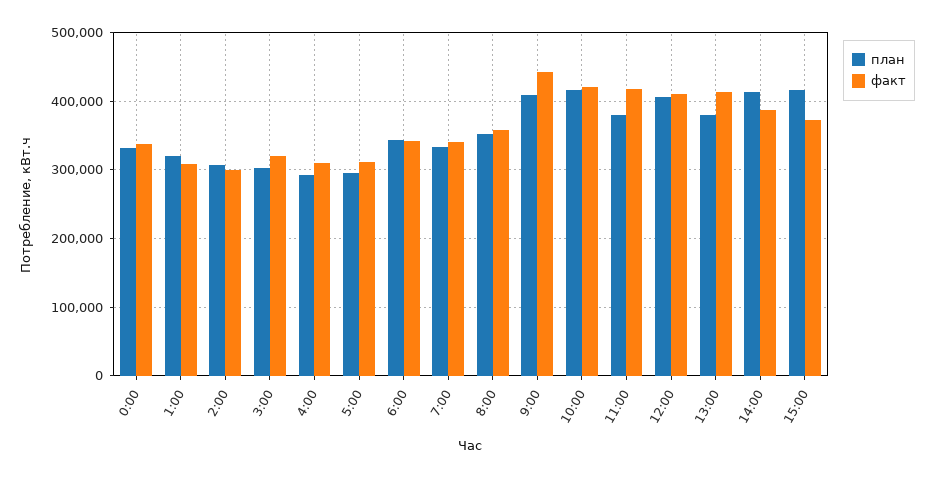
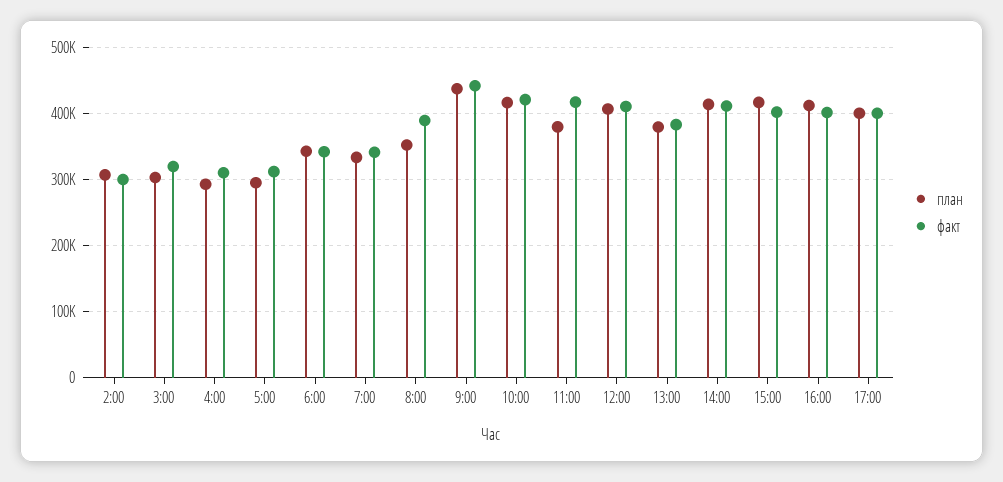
план, 0:00: 330000 -> none
факт, 0:00: 340000 -> none
план, 1:00: 320000 -> none
факт, 1:00: 310000 -> none
факт, 8:00: 360000 -> 390000
план, 9:00: 410000 -> 440000
факт, 13:00: 410000 -> 380000
факт, 14:00: 390000 -> 410000
факт, 15:00: 370000 -> 400000
план, 16:00: none -> 410000
факт, 16:00: none -> 400000
план, 17:00: none -> 400000
факт, 17:00: none -> 400000

